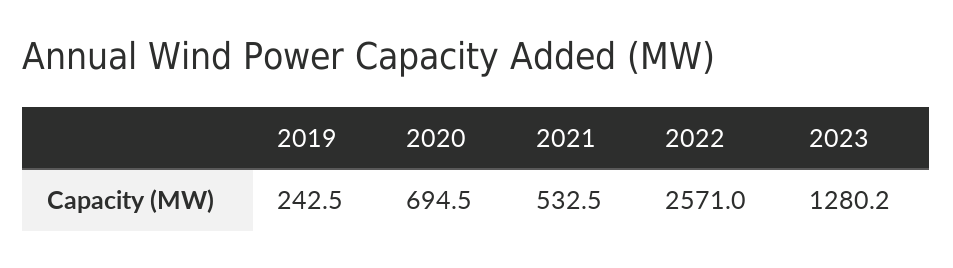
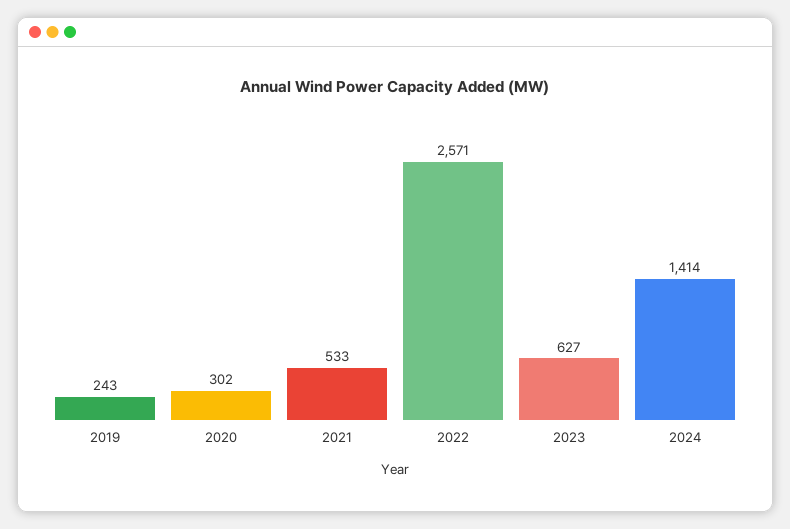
2020: 694.5 -> 302
2023: 1280.2 -> 627
2024: none -> 1414

